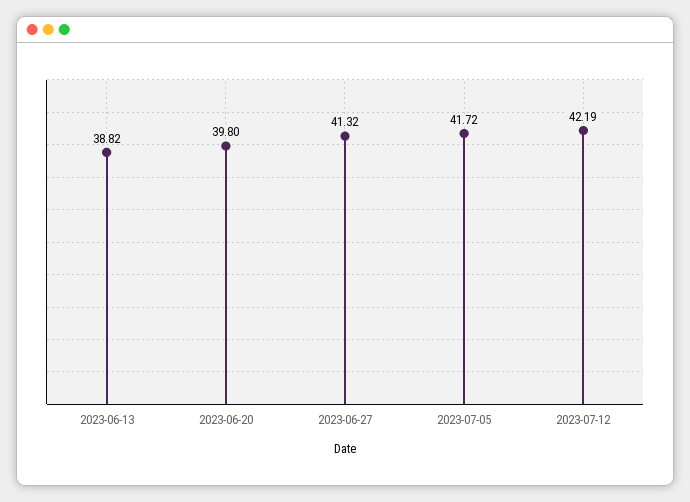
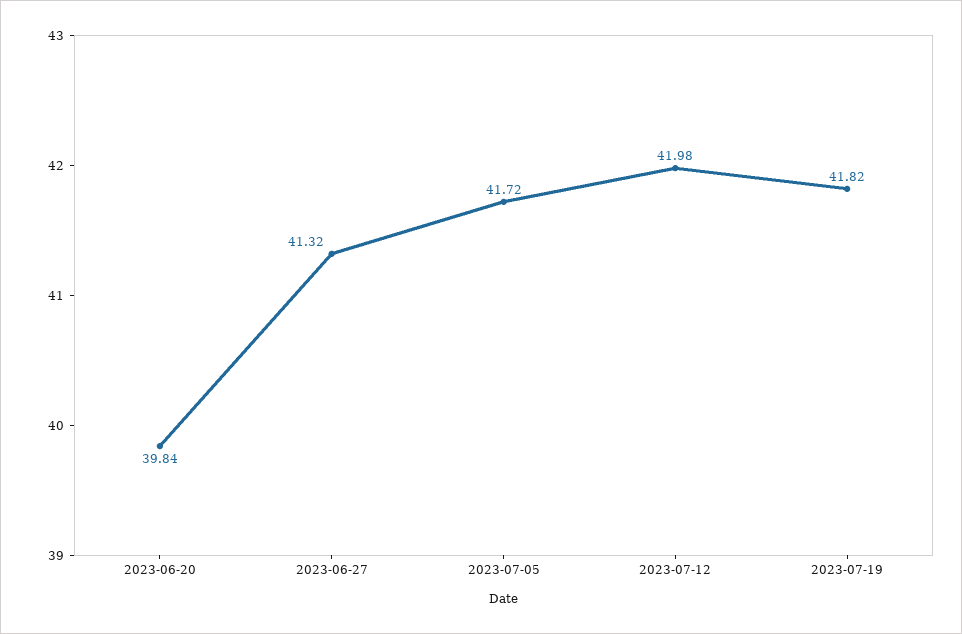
2023-06-13: 38.82 -> none
2023-06-20: 39.8 -> 39.84
2023-07-12: 42.19 -> 41.98
2023-07-19: none -> 41.82

